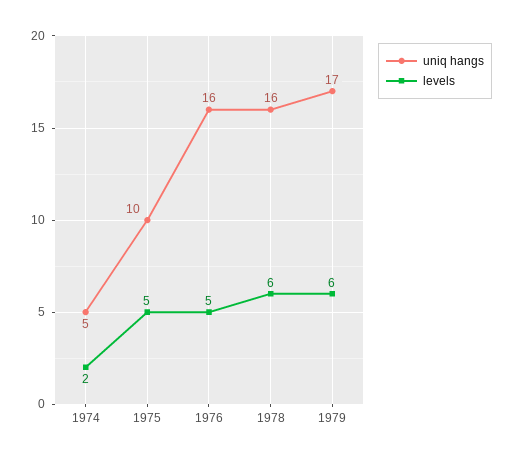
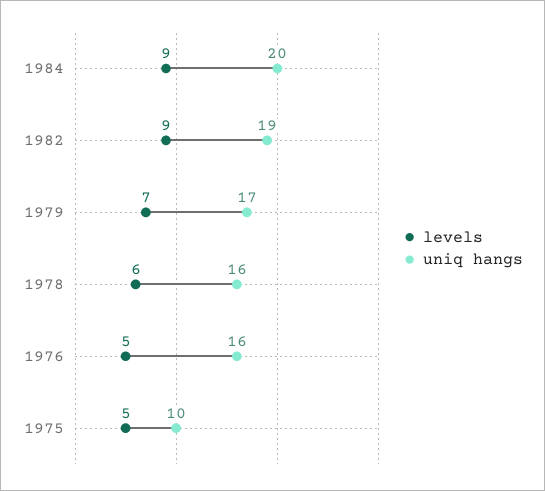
uniq hangs, 1974: 5 -> none
levels, 1974: 2 -> none
levels, 1979: 6 -> 7
levels, 1984: none -> 9
uniq hangs, 1984: none -> 20
levels, 1982: none -> 9
uniq hangs, 1982: none -> 19

